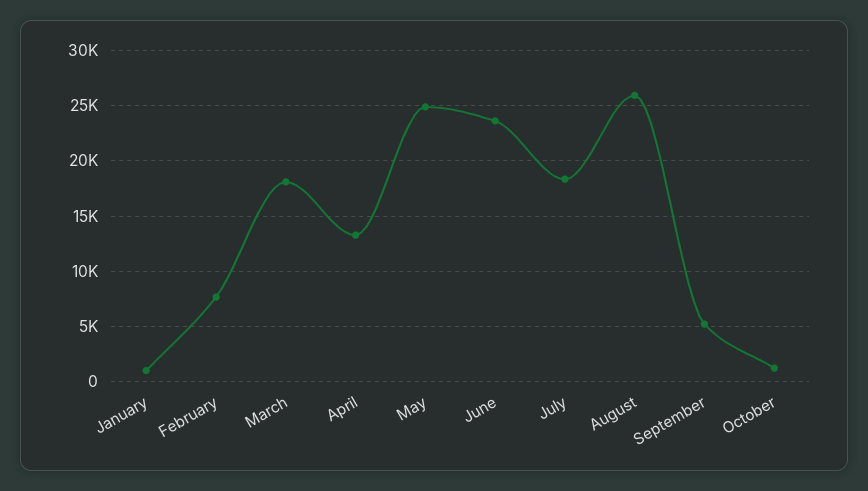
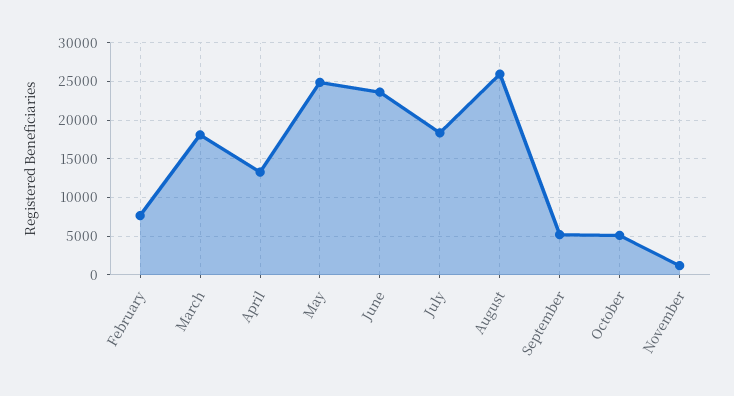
January: 1000 -> none
October: 1000 -> 5000
November: none -> 1000

